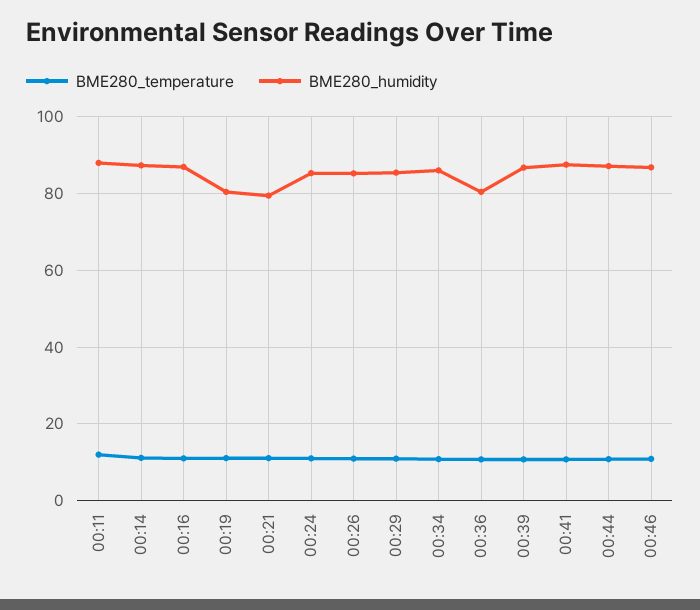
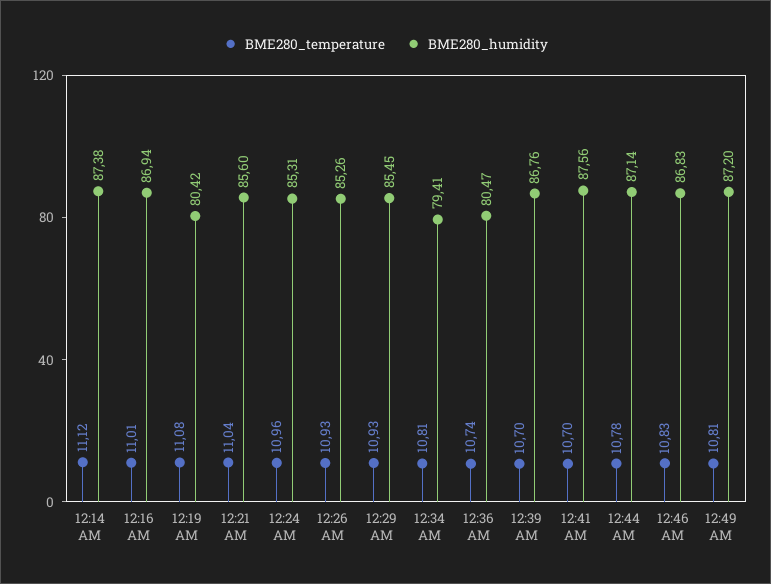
BME280_temperature, 00:11: 12 -> none
BME280_humidity, 00:11: 88 -> none
BME280_humidity, 00:21: 80 -> 85.6
BME280_humidity, 00:34: 86 -> 79.41
BME280_temperature, 12:49 AM: none -> 10.81
BME280_humidity, 12:49 AM: none -> 87.2

